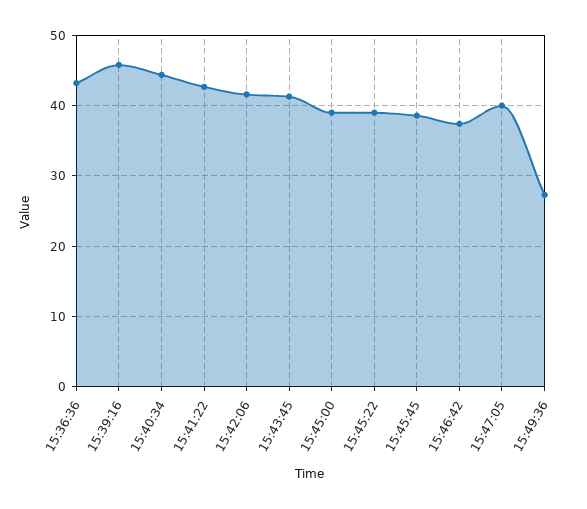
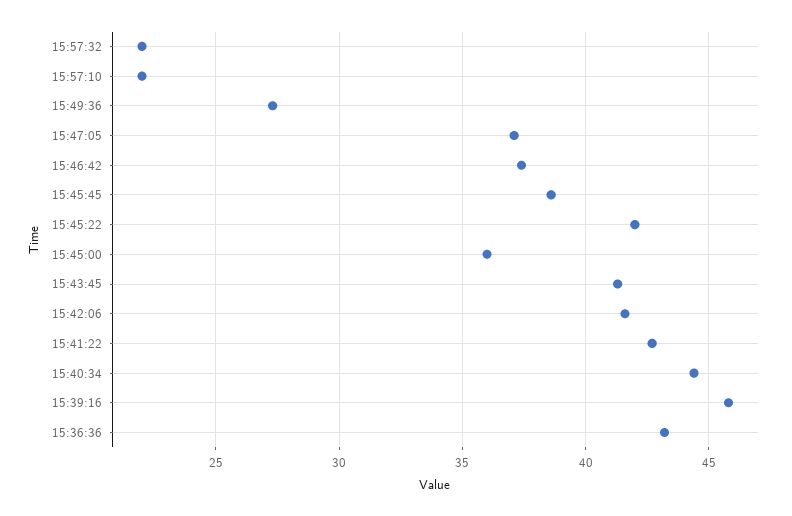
15:45:00: 39 -> 36
15:45:22: 39 -> 42
15:47:05: 40 -> 37
15:57:32: none -> 22
15:57:10: none -> 22

